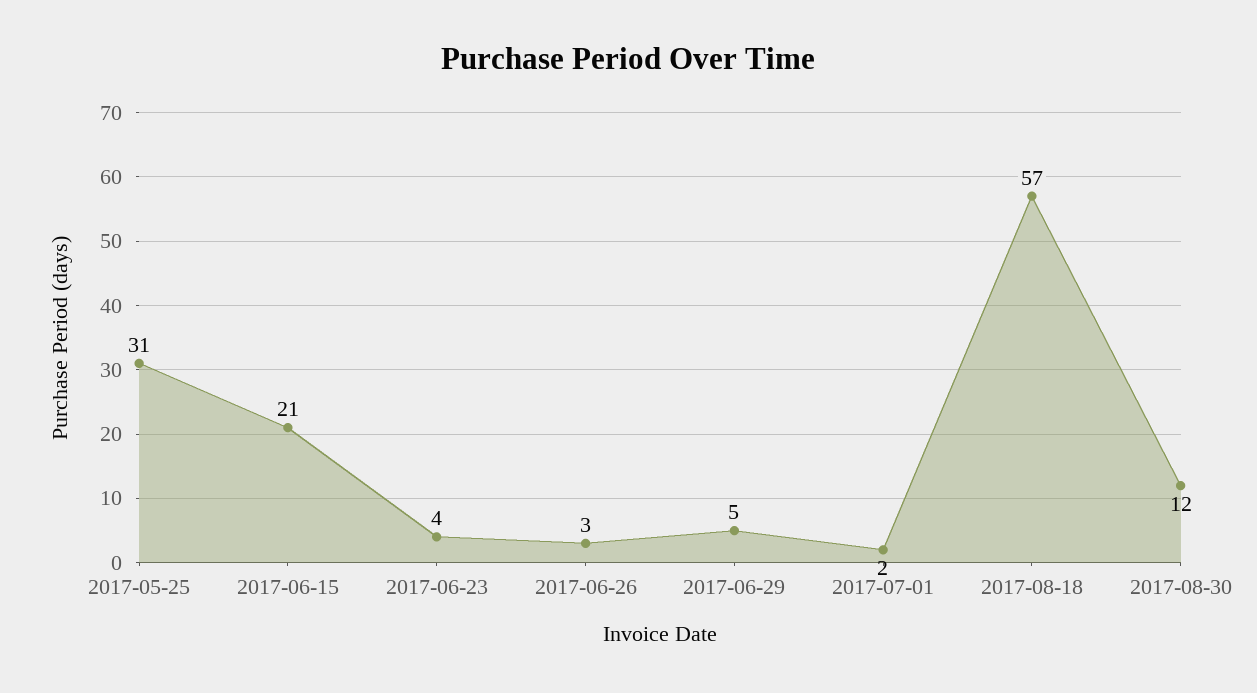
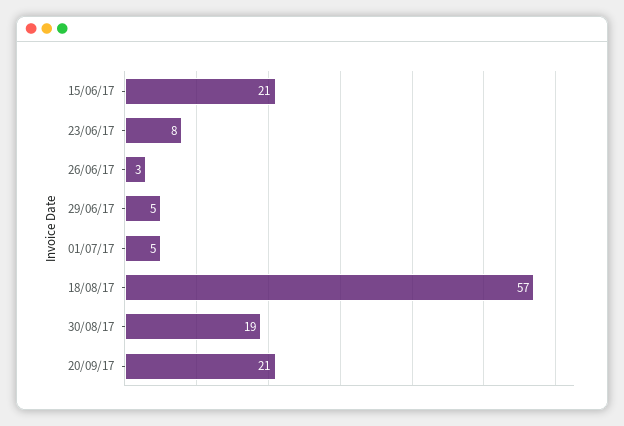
2017-05-25: 31 -> none
2017-06-23: 4 -> 8
2017-07-01: 2 -> 5
2017-08-30: 12 -> 19
20/09/17: none -> 21

